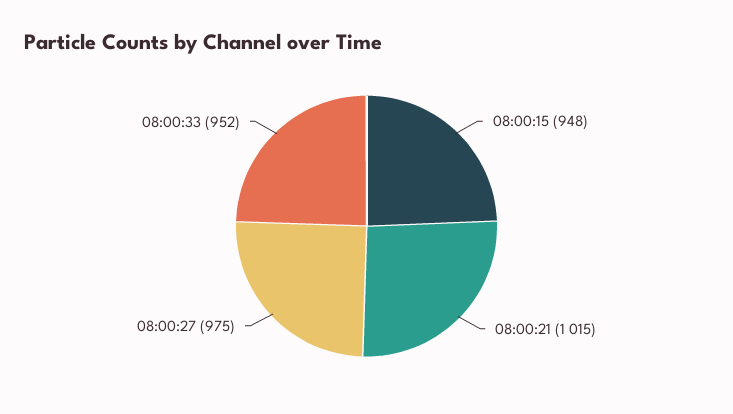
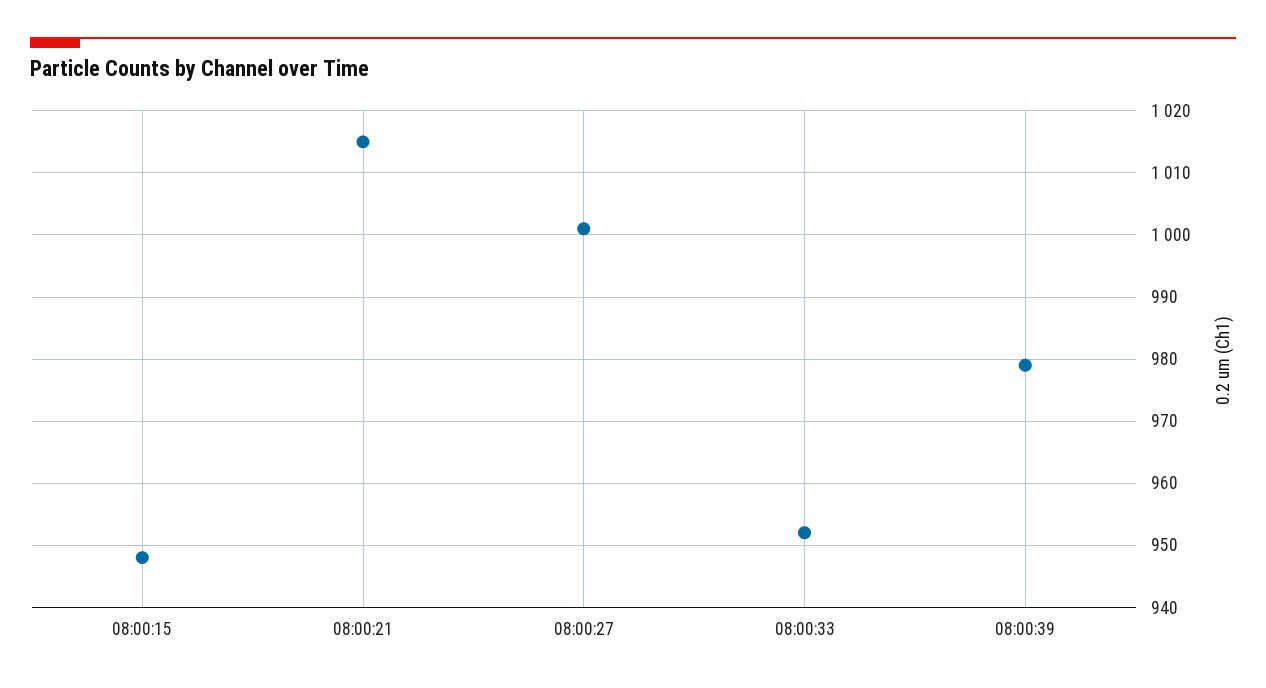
08:00:27: 975 -> 1001
08:00:39: none -> 979

